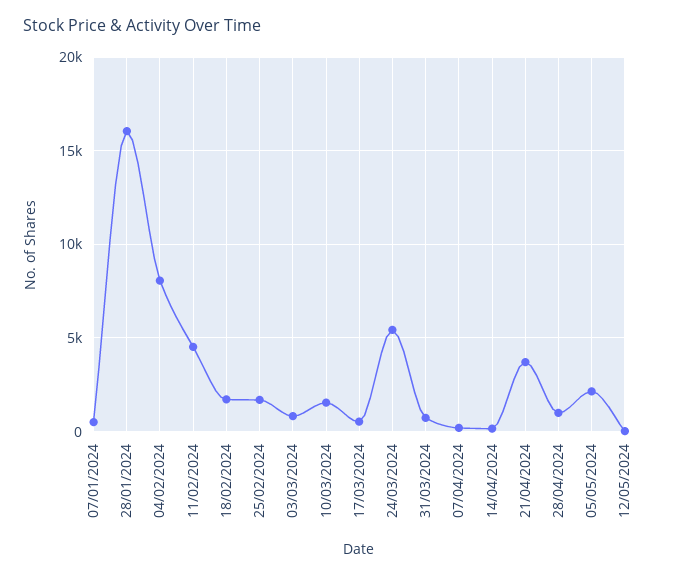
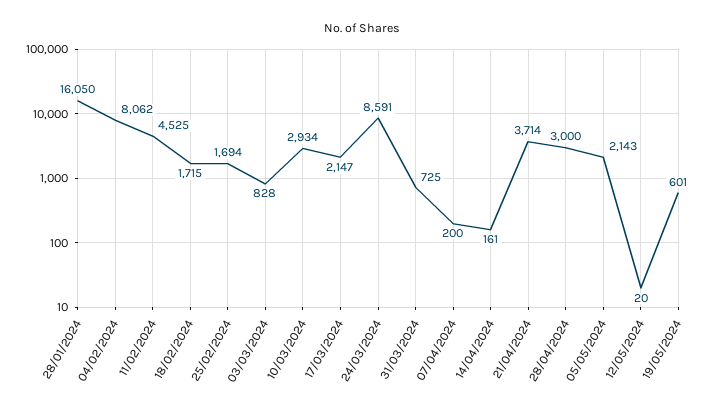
07/01/2024: 500 -> none
10/03/2024: 1500 -> 2934
17/03/2024: 500 -> 2147
24/03/2024: 5500 -> 8591
28/04/2024: 1000 -> 3000
19/05/2024: none -> 601

